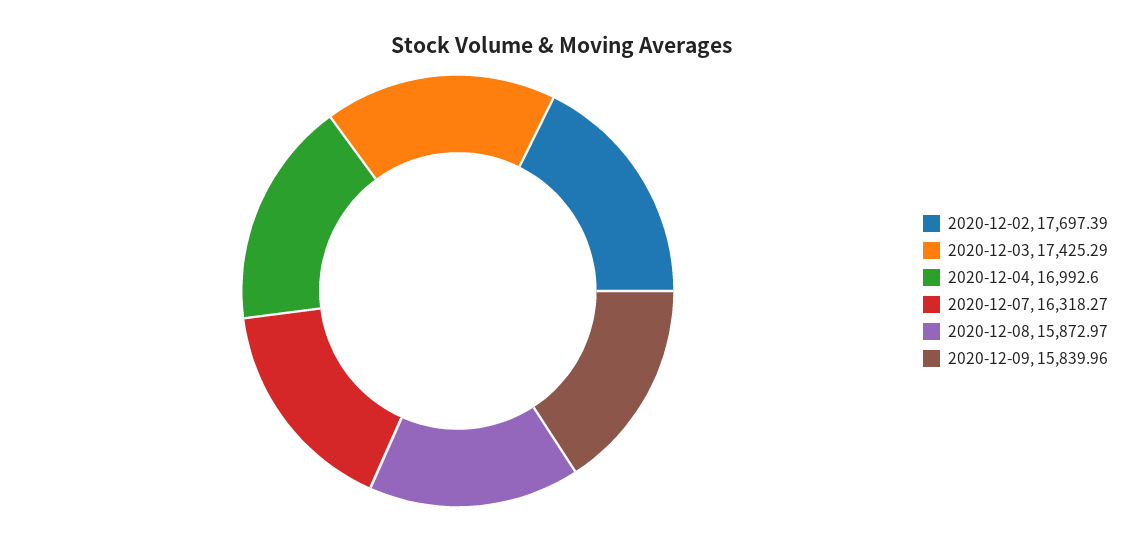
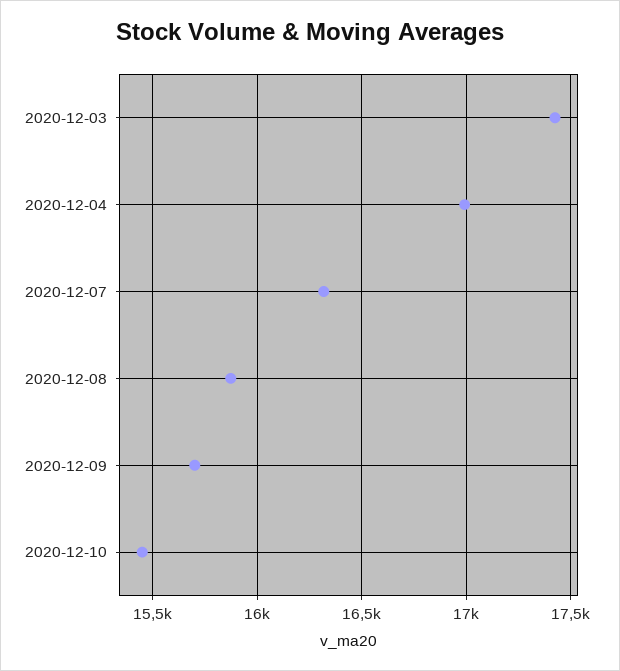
2020-12-02: 17697.39 -> none
2020-12-09: 15839.96 -> 15700
2020-12-10: none -> 15450

